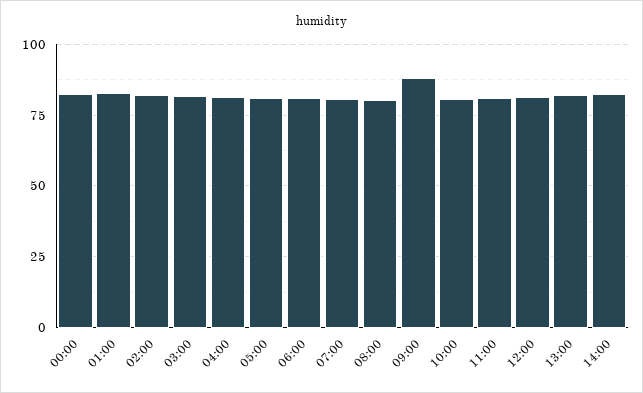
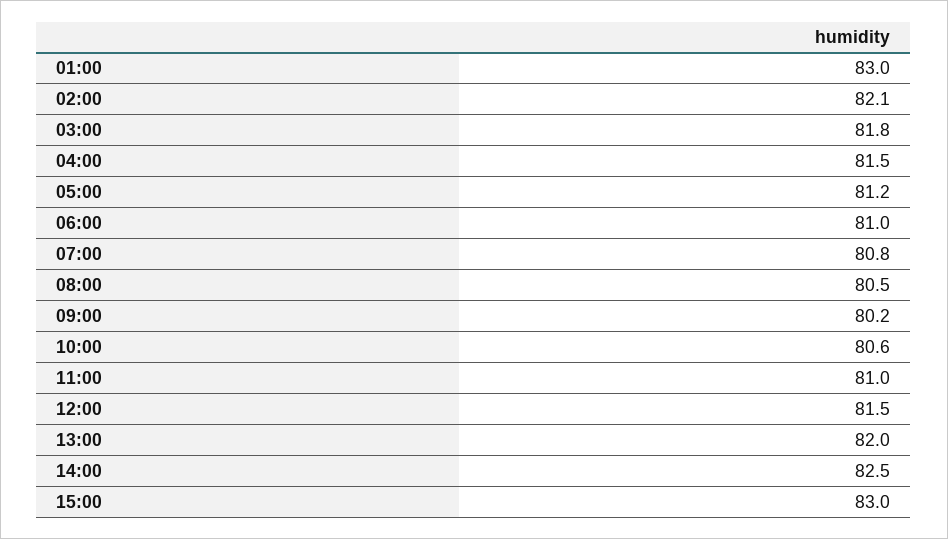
00:00: 82.5 -> none
09:00: 87.5 -> 80.2
15:00: none -> 83

